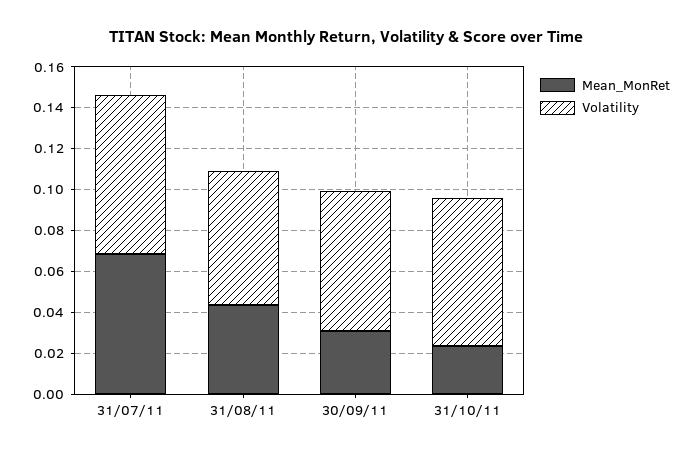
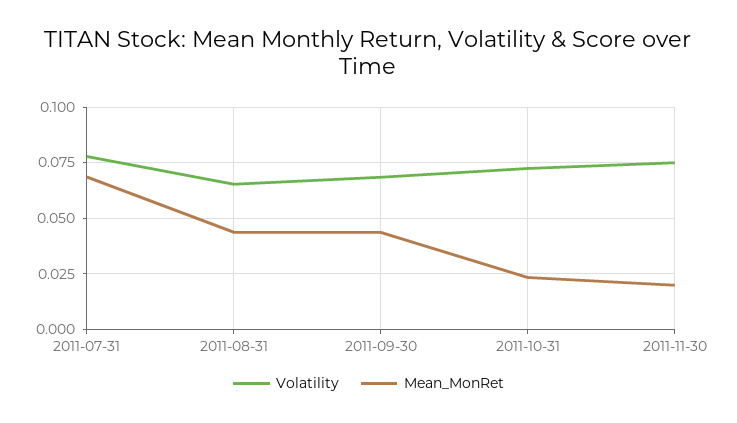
Mean_MonRet, 30/09/11: 0.03 -> 0.045
Volatility, 2011-11-30: none -> 0.075
Mean_MonRet, 2011-11-30: none -> 0.02

